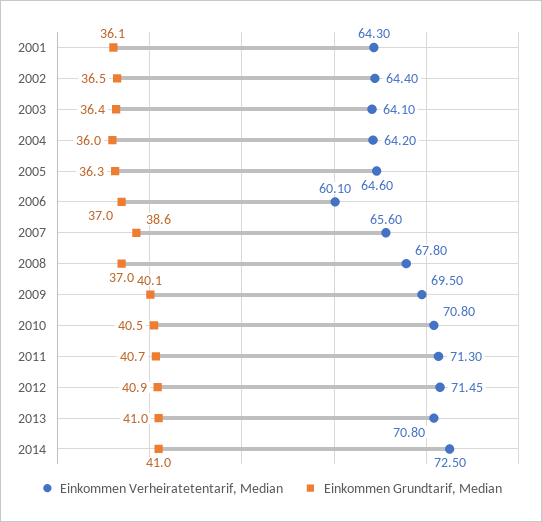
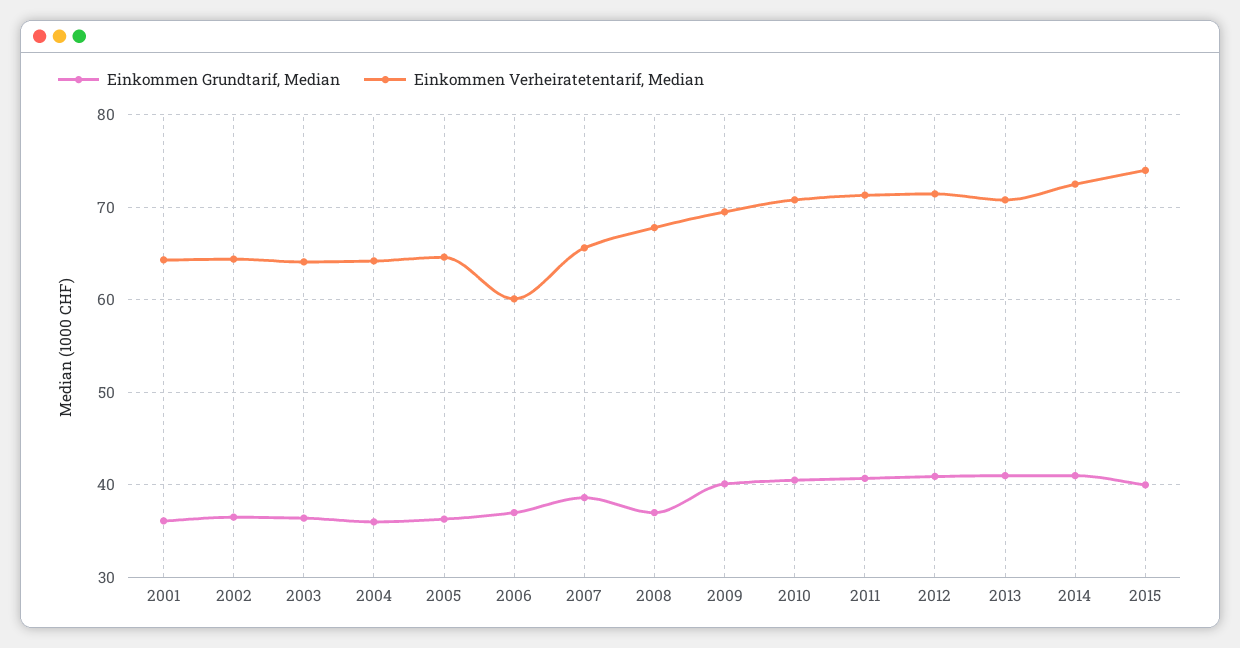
Einkommen Grundtarif, Median, 2015: none -> 40
Einkommen Verheiratetentarif, Median, 2015: none -> 74

